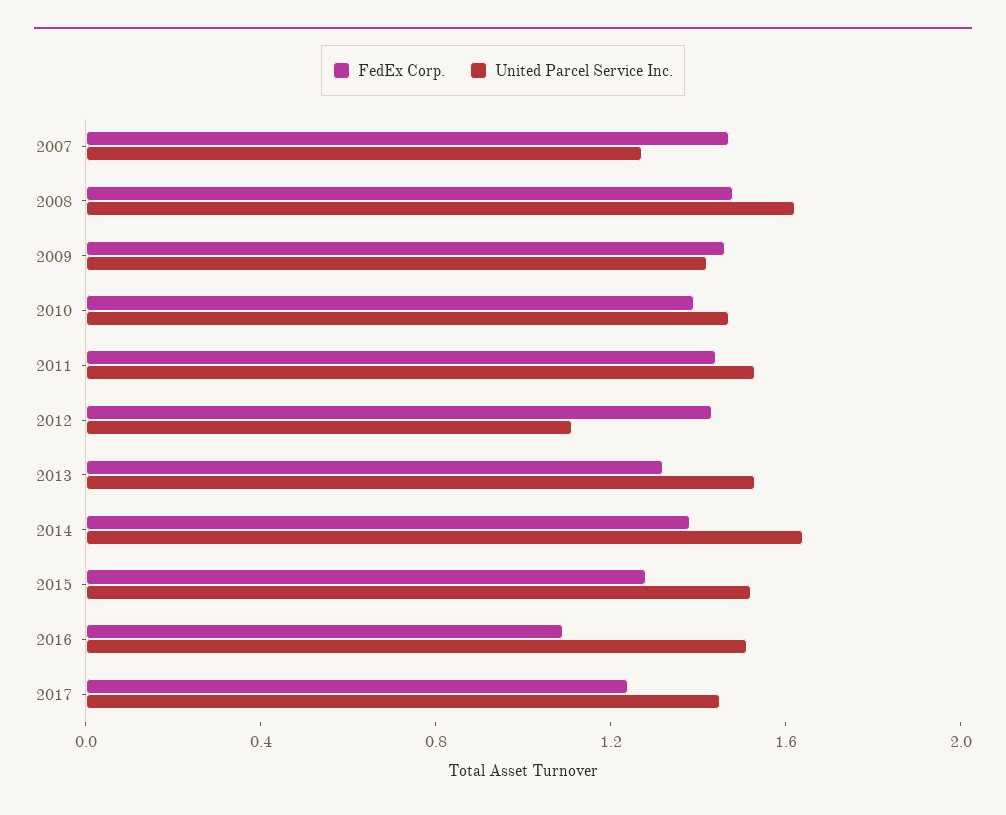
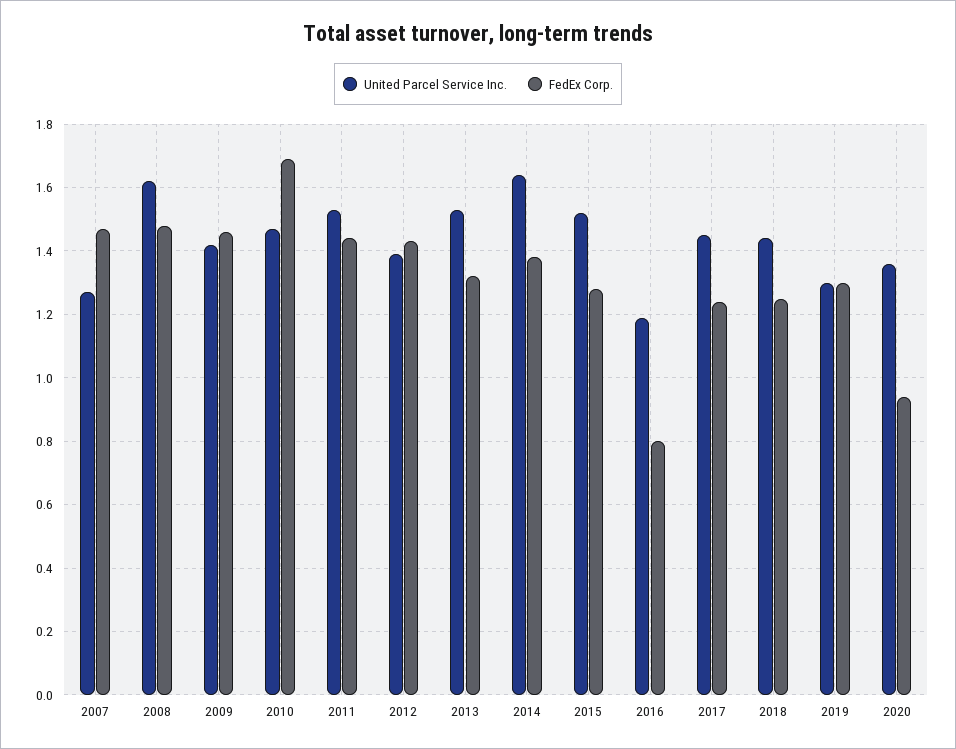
FedEx Corp., 2010: 1.4 -> 1.7
United Parcel Service Inc., 2012: 1.1 -> 1.4
FedEx Corp., 2016: 1.1 -> 0.8
United Parcel Service Inc., 2016: 1.5 -> 1.2
United Parcel Service Inc., 2018: none -> 1.45
FedEx Corp., 2018: none -> 1.25
United Parcel Service Inc., 2019: none -> 1.3
FedEx Corp., 2019: none -> 1.3
United Parcel Service Inc., 2020: none -> 1.35
FedEx Corp., 2020: none -> 0.95

